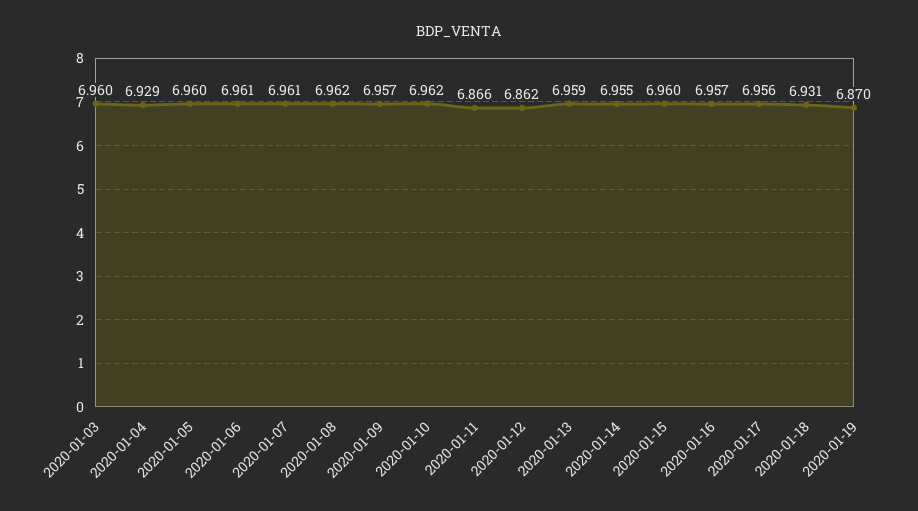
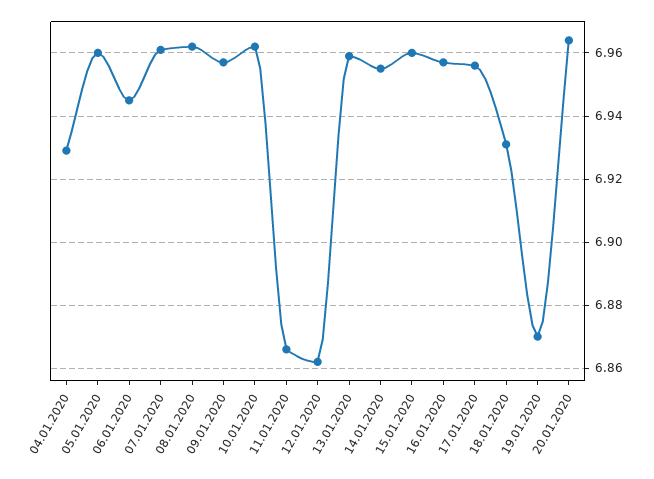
2020-01-03: 6.96 -> none
2020-01-06: 6.961 -> 6.945
20.01.2020: none -> 6.965

